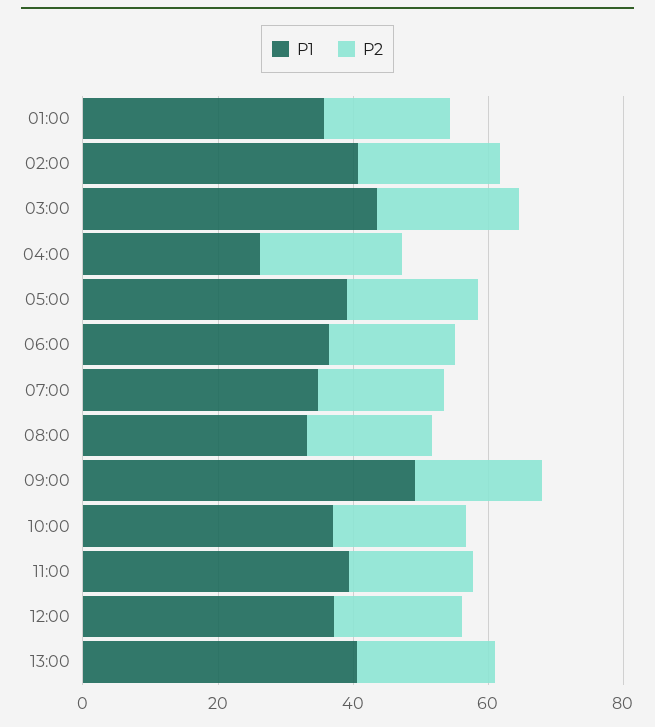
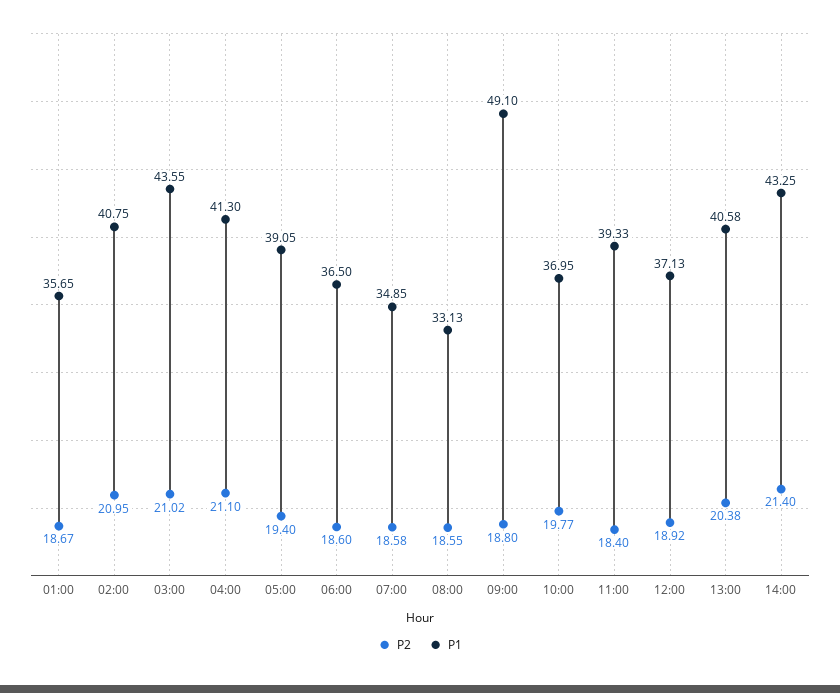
P1, 04:00: 25 -> 41.3
P2, 14:00: none -> 21.4
P1, 14:00: none -> 43.25

